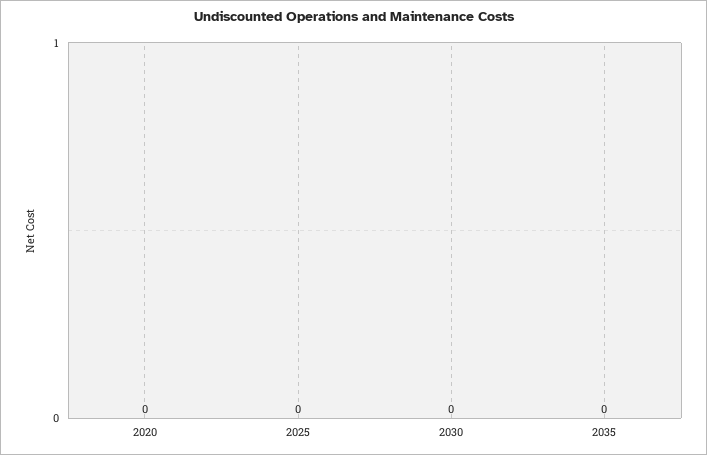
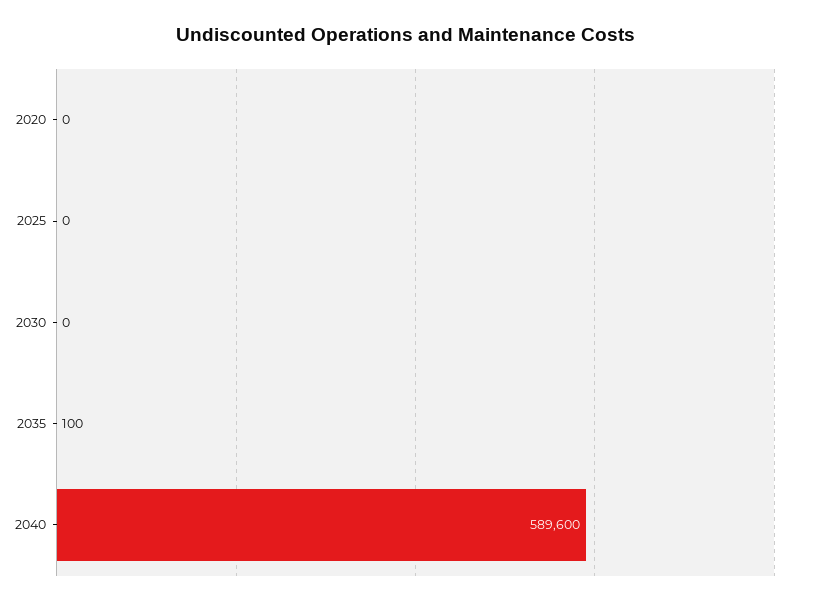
2035: 0 -> 100
2040: none -> 589600

